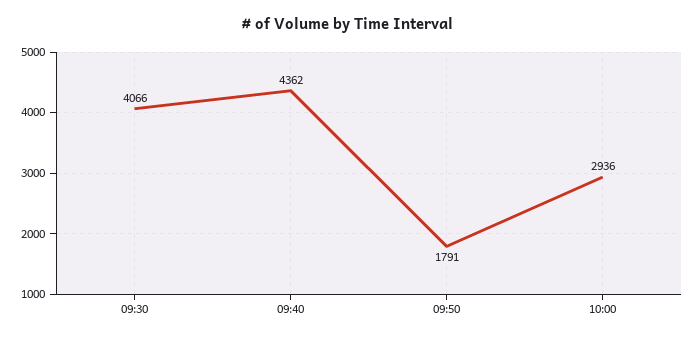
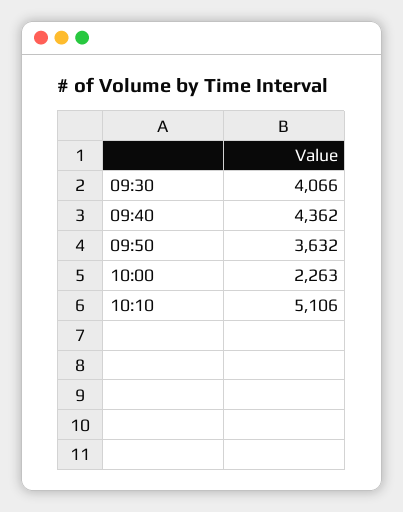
09:50: 1791 -> 3632
10:00: 2936 -> 2263
10:10: none -> 5106

